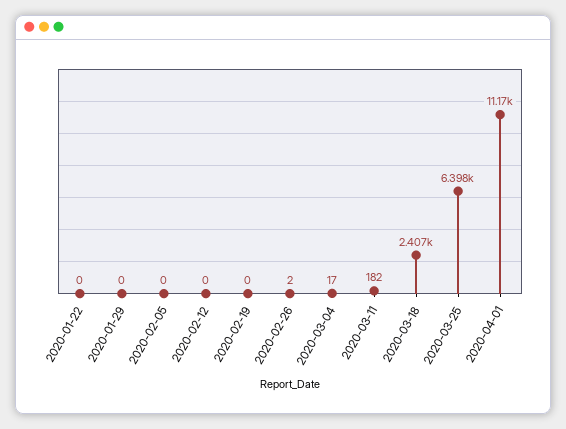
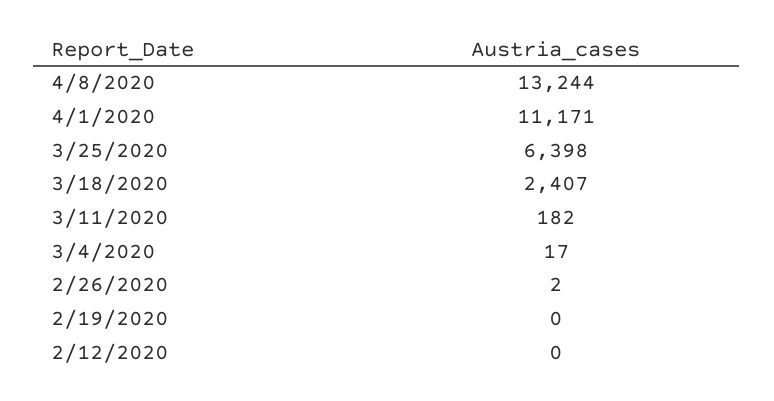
2020-01-22: 0 -> none
2020-01-29: 0 -> none
2020-02-05: 0 -> none
4/8/2020: none -> 13244

